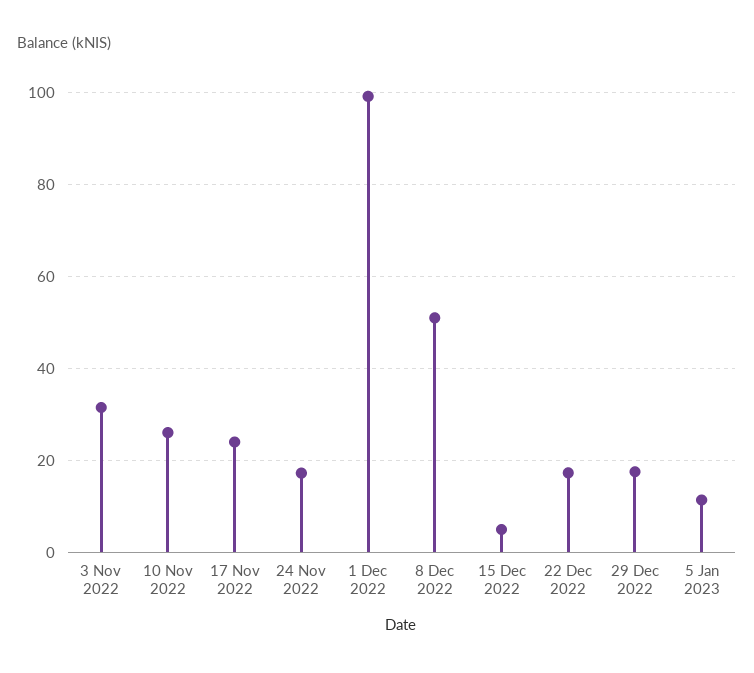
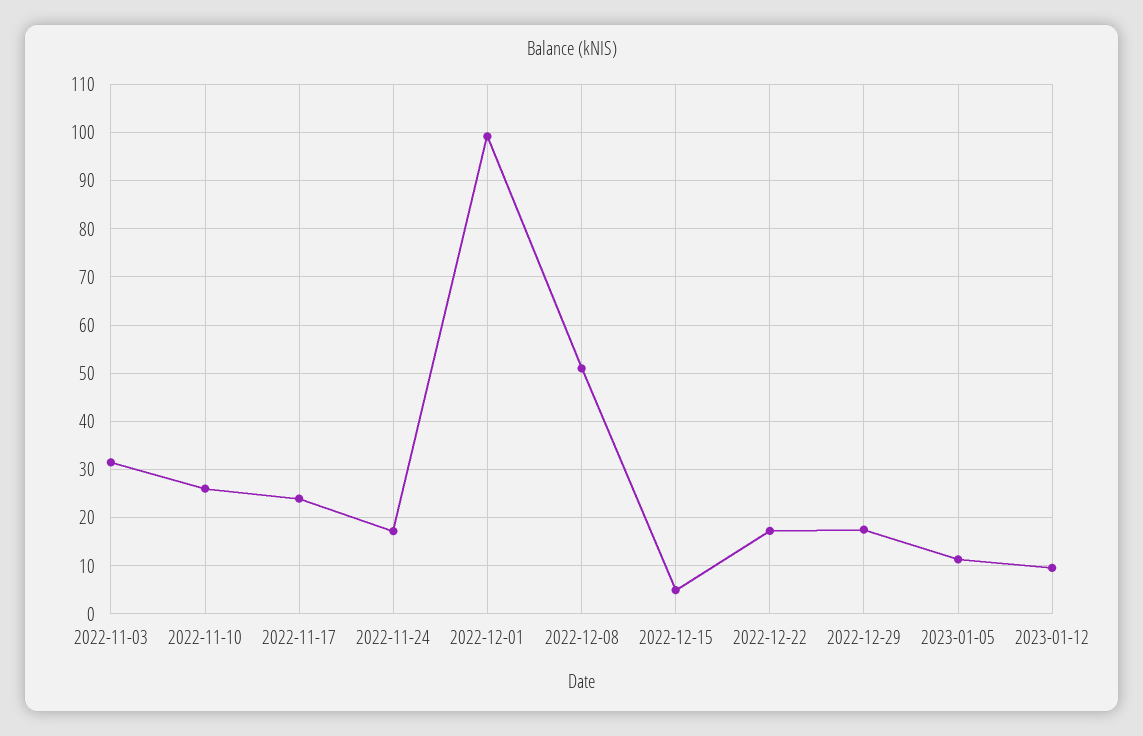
2023-01-12: none -> 10

